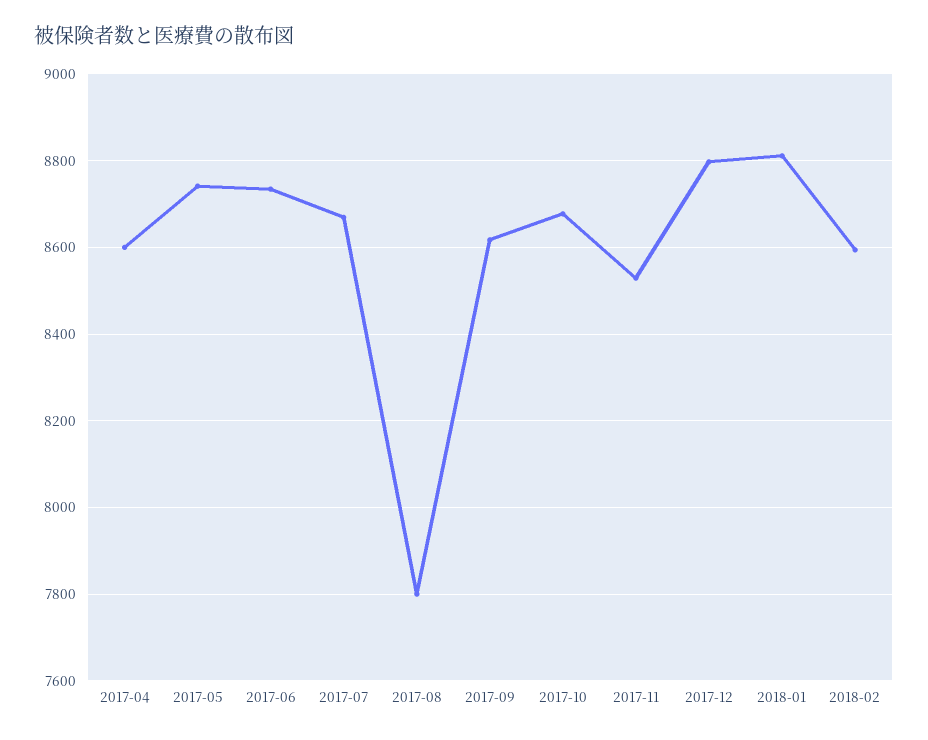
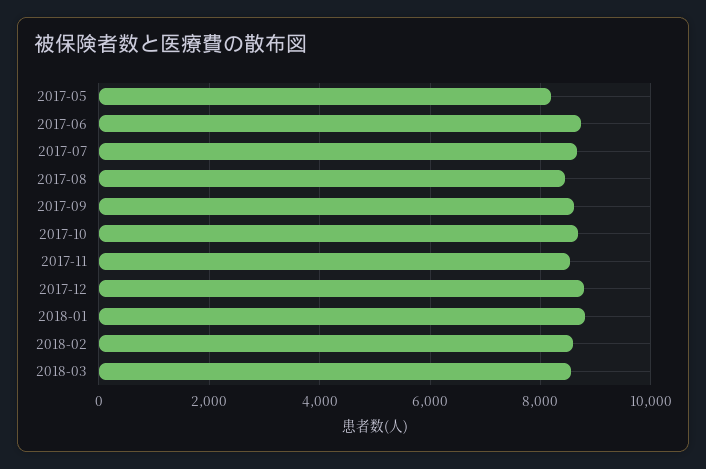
2017-04: 8600 -> none
2017-05: 8740 -> 8200
2017-08: 7800 -> 8400
2018-03: none -> 8600

